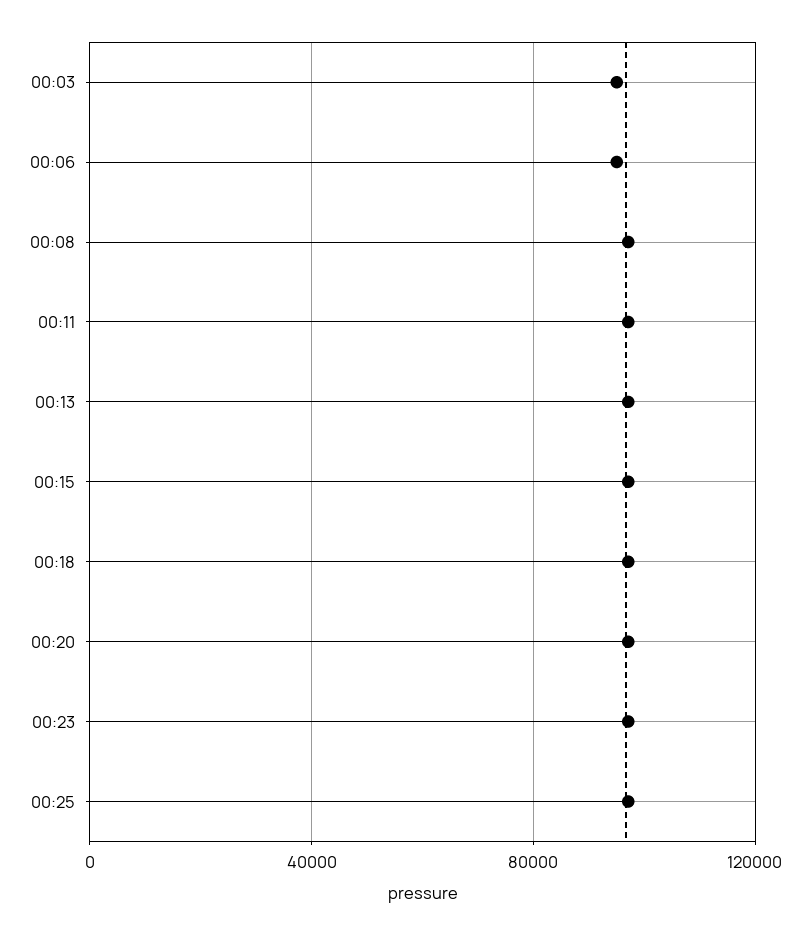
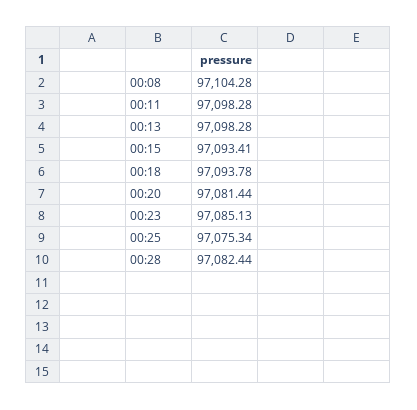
00:03: 95000 -> none
00:06: 95000 -> none
00:28: none -> 97082.44

